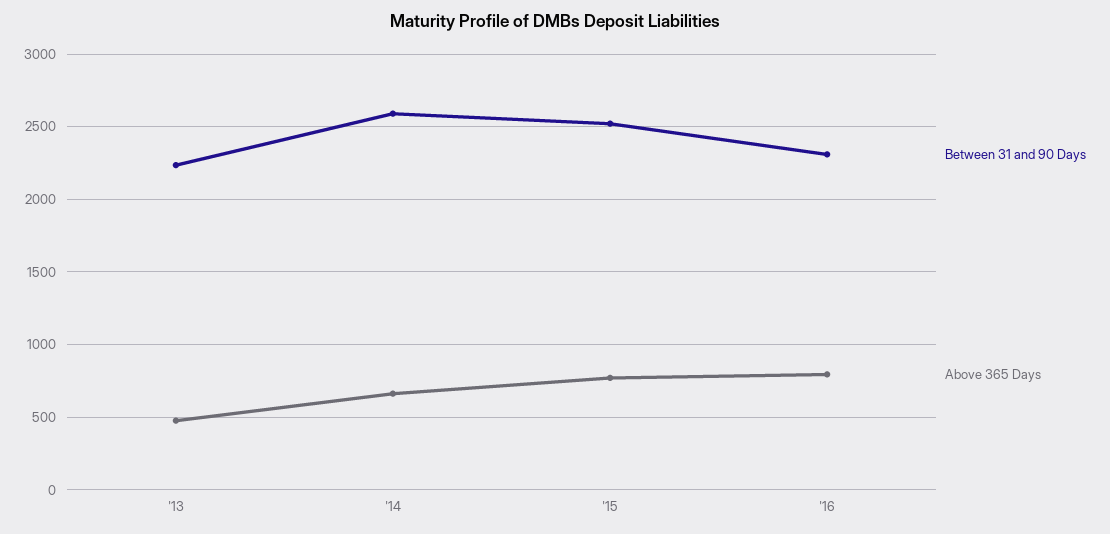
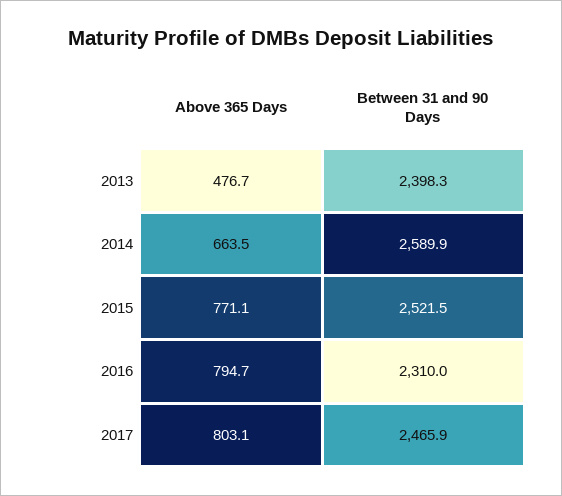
Between 31 and 90 Days, '13: 2250 -> 2398.3
Above 365 Days, 2017: none -> 803.1
Between 31 and 90 Days, 2017: none -> 2465.9

